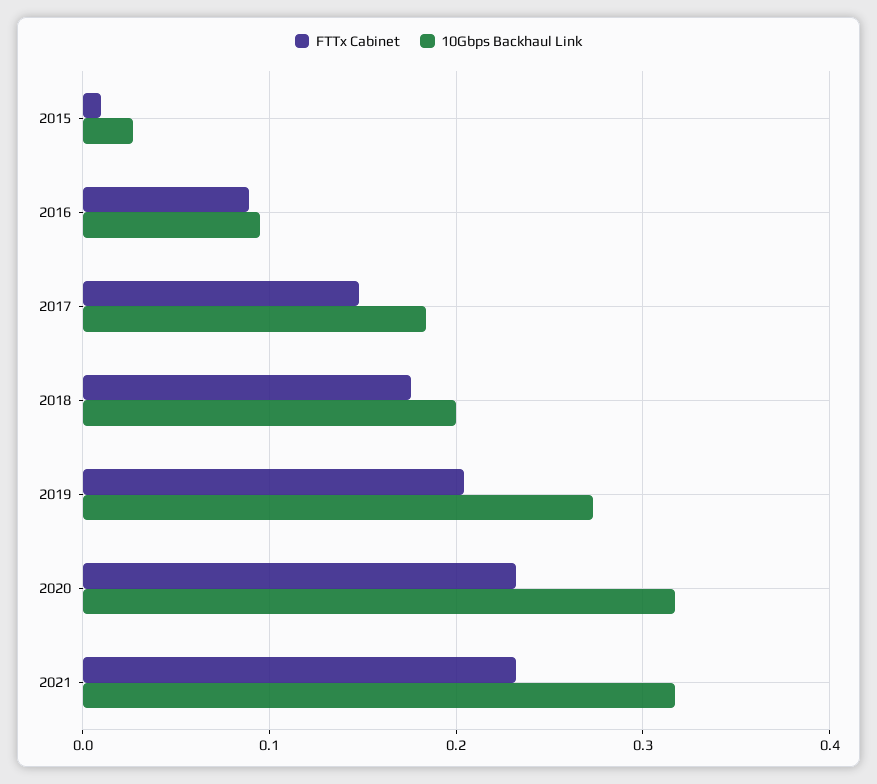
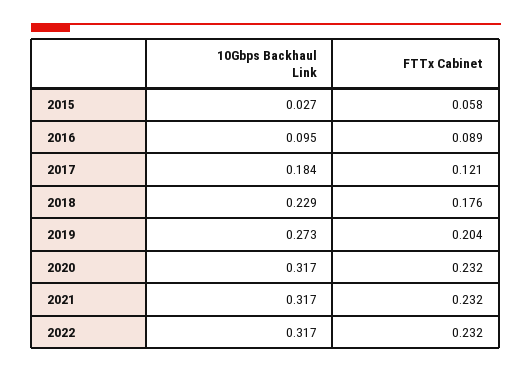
FTTx Cabinet, 2015: 0.01 -> 0.058
FTTx Cabinet, 2017: 0.15 -> 0.121
10Gbps Backhaul Link, 2018: 0.2 -> 0.229
10Gbps Backhaul Link, 2022: none -> 0.317
FTTx Cabinet, 2022: none -> 0.232

